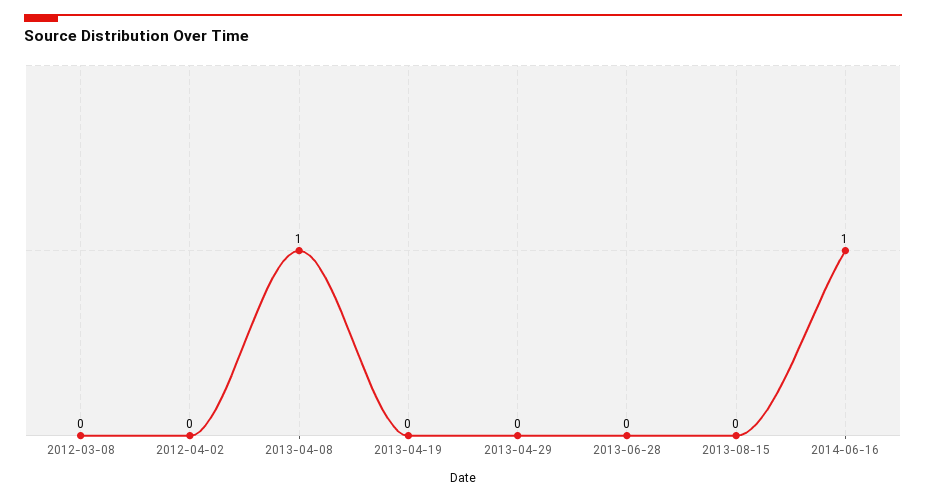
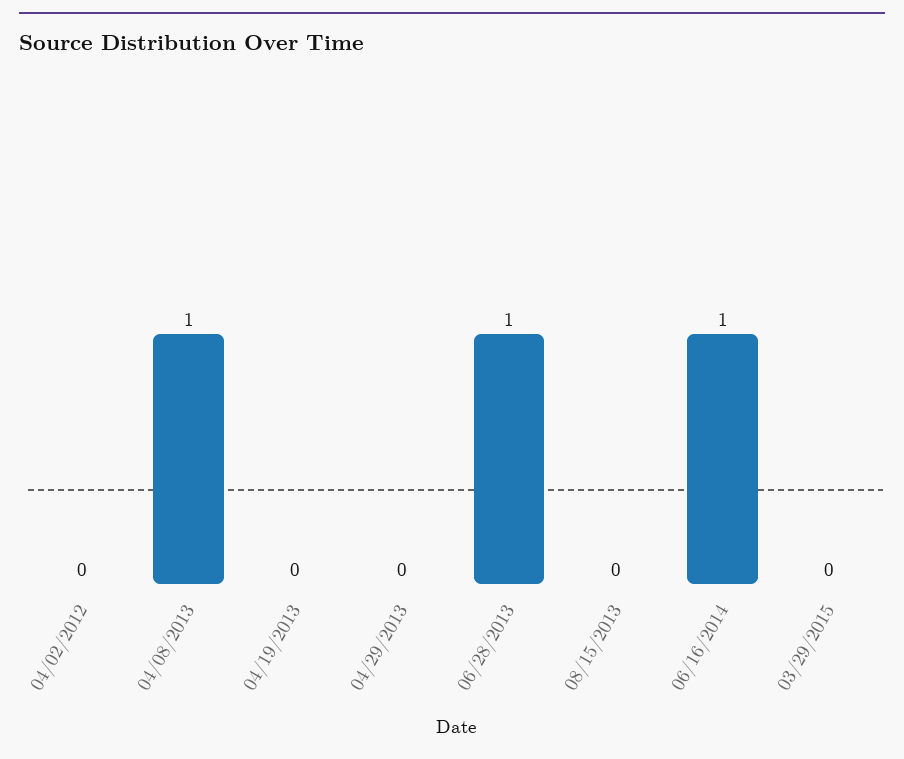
2012-03-08: 0 -> none
2013-06-28: 0 -> 1
03/29/2015: none -> 0

